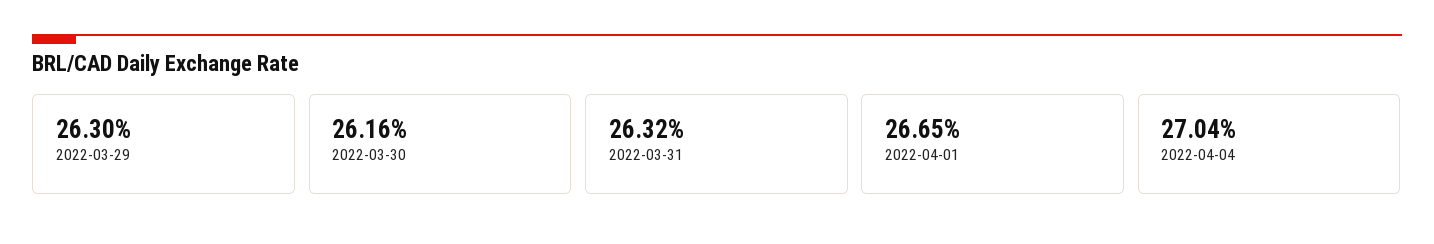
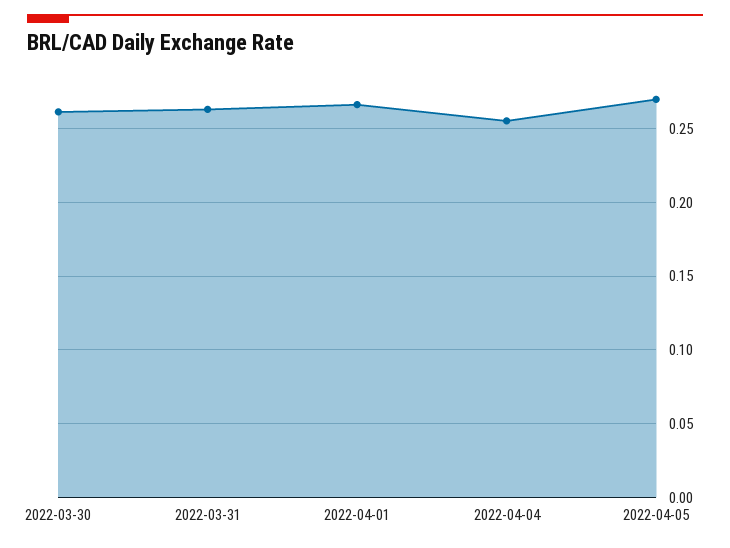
2022-03-29: 0.263 -> none
2022-04-04: 0.2704 -> 0.255
2022-04-05: none -> 0.27

